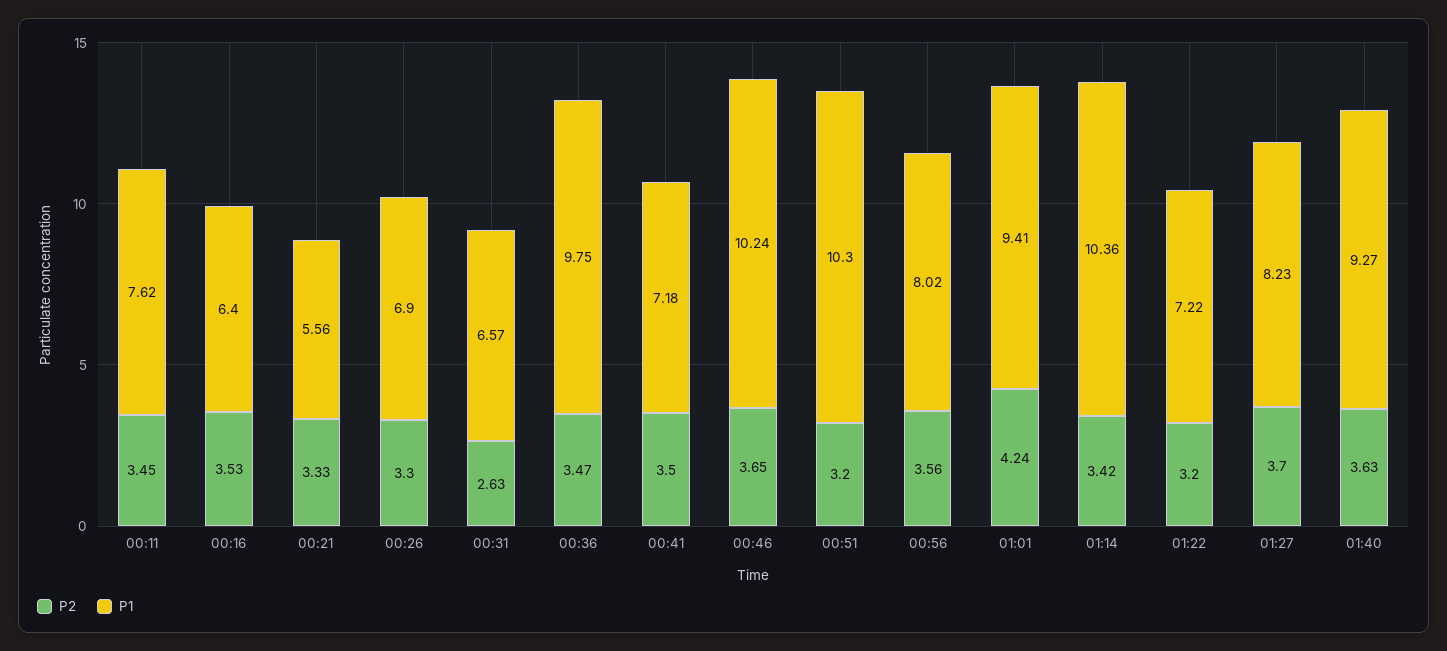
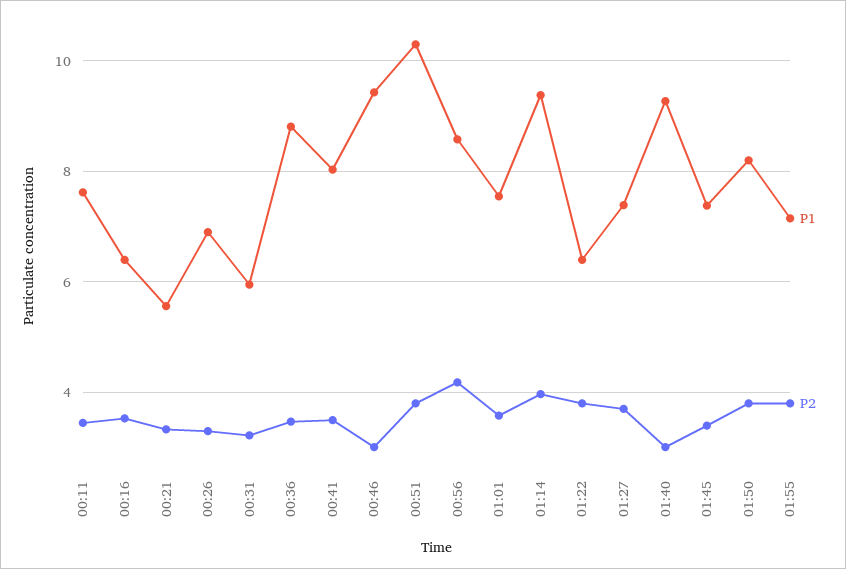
P2, 00:31: 2.63 -> 3.2
P1, 00:31: 6.57 -> 6
P1, 00:36: 9.75 -> 8.8
P1, 00:41: 7.18 -> 8
P2, 00:46: 3.65 -> 3
P1, 00:46: 10.24 -> 9.4
P2, 00:51: 3.2 -> 3.8
P2, 00:56: 3.56 -> 4.2
P1, 00:56: 8.02 -> 8.6
P2, 01:01: 4.24 -> 3.6
P1, 01:01: 9.41 -> 7.6
P2, 01:14: 3.42 -> 4
P1, 01:14: 10.36 -> 9.4
P2, 01:22: 3.2 -> 3.8
P1, 01:22: 7.22 -> 6.4
P1, 01:27: 8.23 -> 7.4
P2, 01:40: 3.63 -> 3
P1, 01:45: none -> 7.4
P2, 01:45: none -> 3.4
P1, 01:50: none -> 8.2
P2, 01:50: none -> 3.8
P1, 01:55: none -> 7.2
P2, 01:55: none -> 3.8

